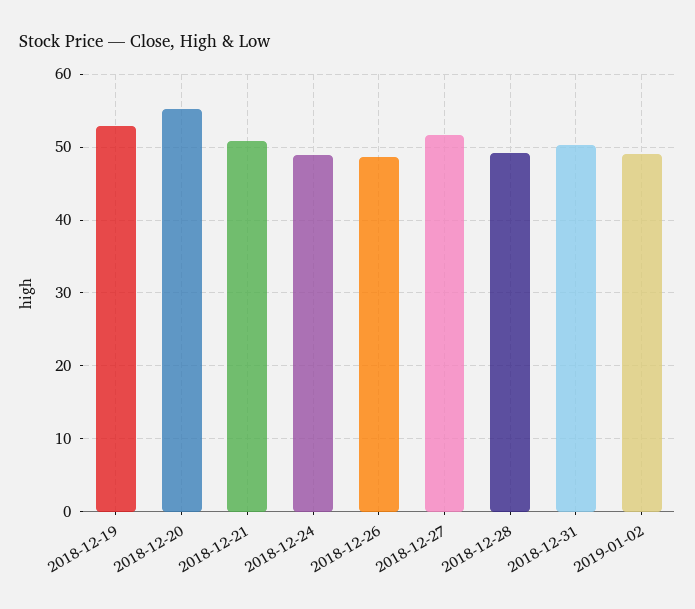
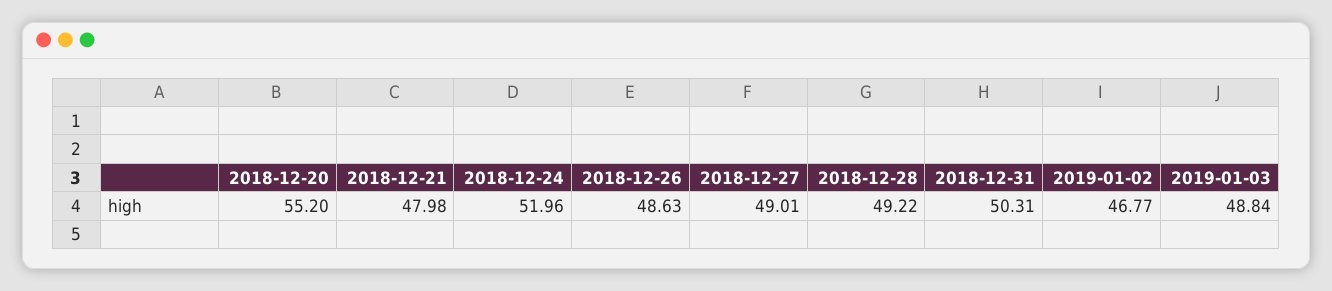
2018-12-19: 53 -> none
2018-12-21: 51 -> 47.98
2018-12-24: 49 -> 51.96
2018-12-27: 52 -> 49.01
2019-01-02: 49 -> 46.77
2019-01-03: none -> 48.84

